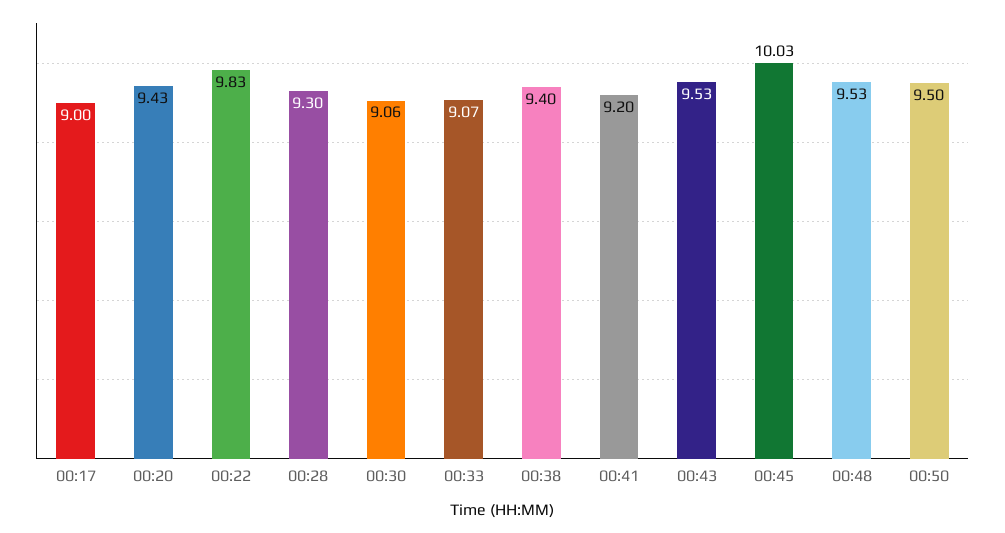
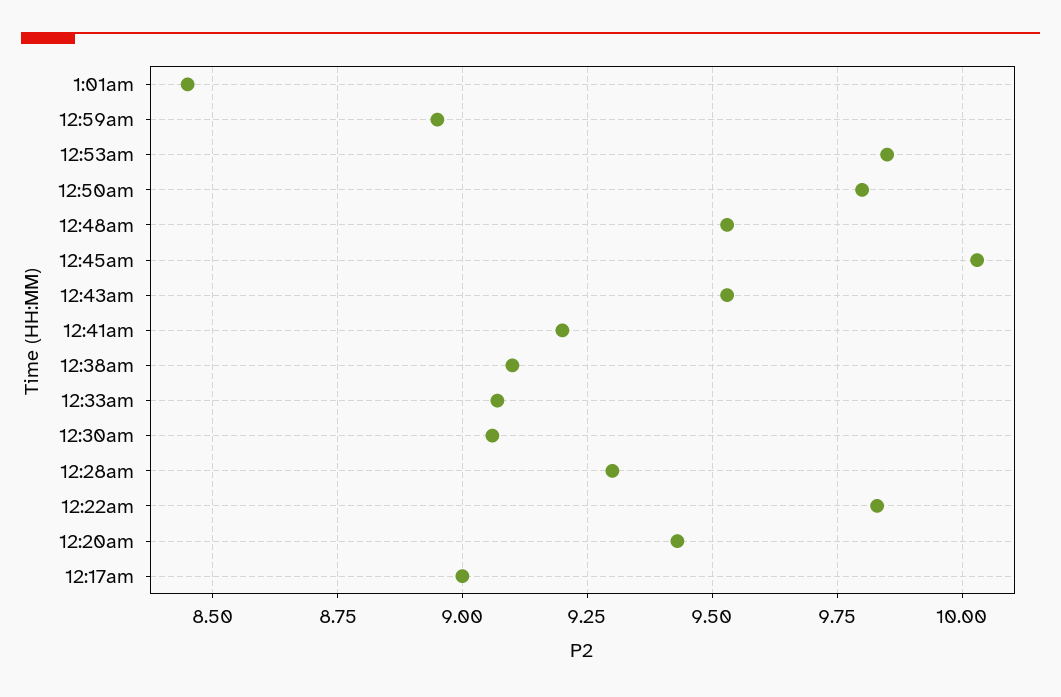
00:38: 9.4 -> 9.1
00:50: 9.5 -> 9.8
1:01am: none -> 8.45
12:59am: none -> 8.95
12:53am: none -> 9.85

